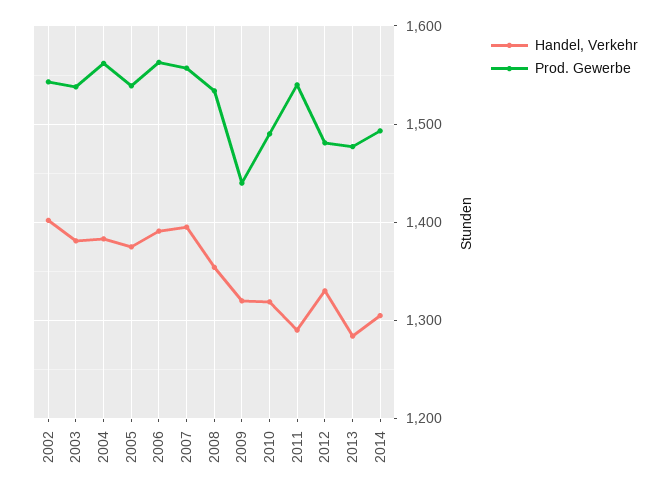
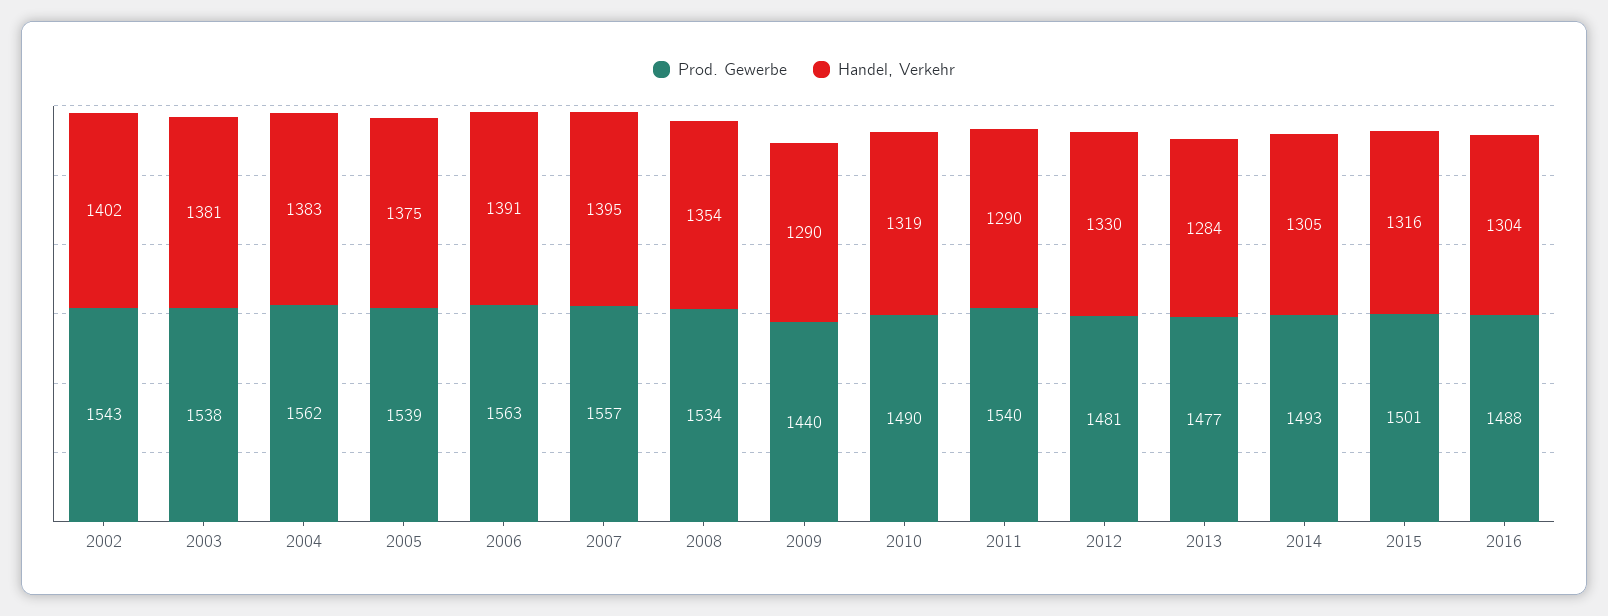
Handel, Verkehr, 2009: 1320 -> 1290
Prod. Gewerbe, 2015: none -> 1501
Handel, Verkehr, 2015: none -> 1316
Prod. Gewerbe, 2016: none -> 1488
Handel, Verkehr, 2016: none -> 1304

